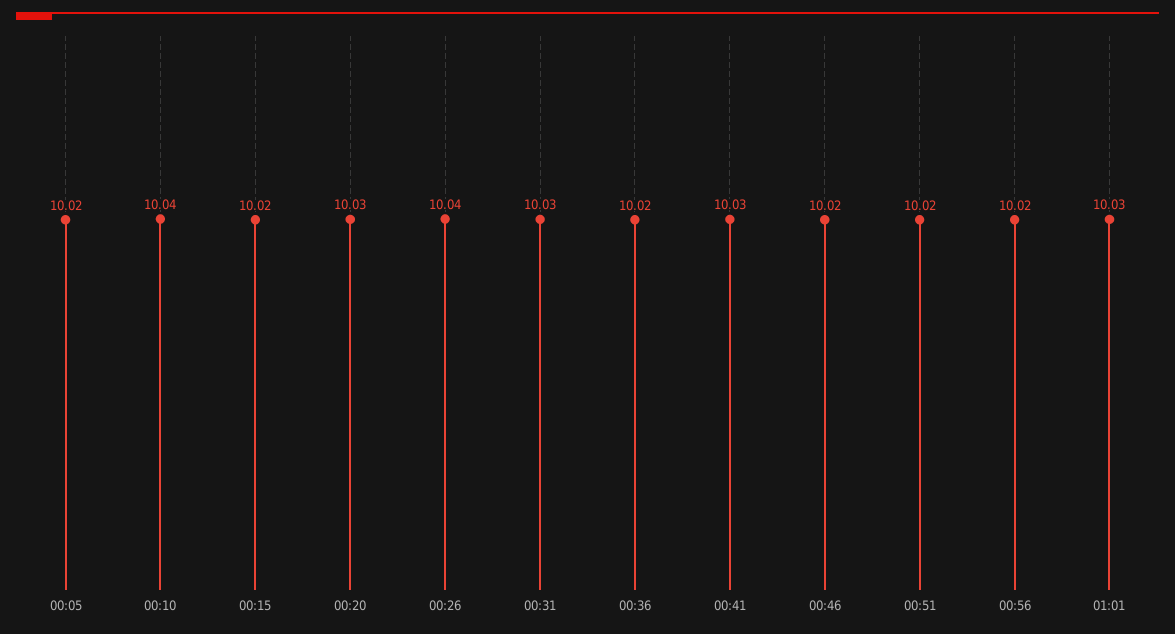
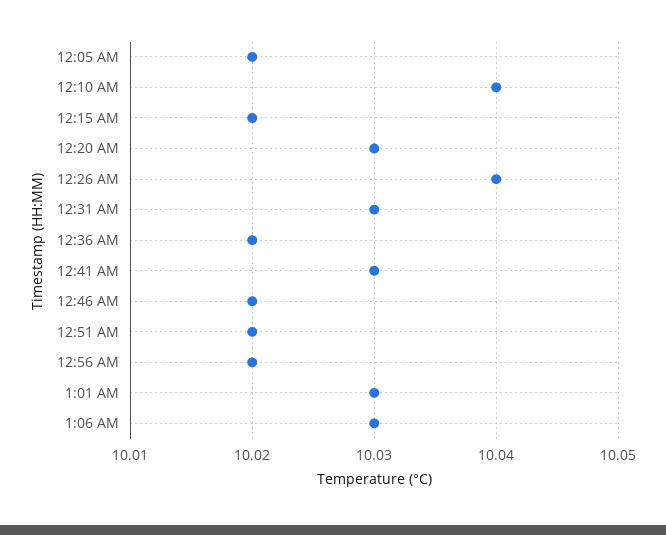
1:06 AM: none -> 10.03

